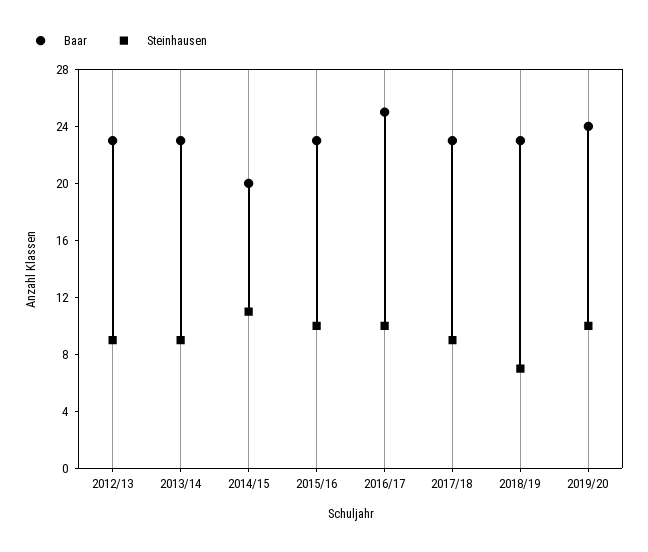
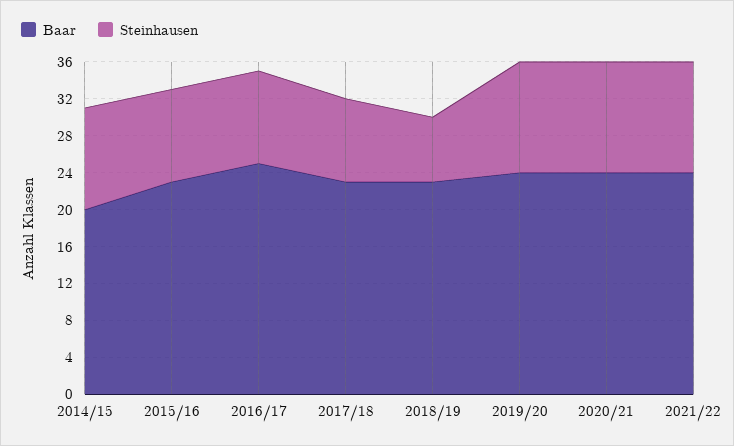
Baar, 2012/13: 23 -> none
Steinhausen, 2012/13: 9 -> none
Baar, 2013/14: 23 -> none
Steinhausen, 2013/14: 9 -> none
Steinhausen, 2019/20: 10 -> 12
Baar, 2020/21: none -> 24
Steinhausen, 2020/21: none -> 12
Baar, 2021/22: none -> 24
Steinhausen, 2021/22: none -> 12

